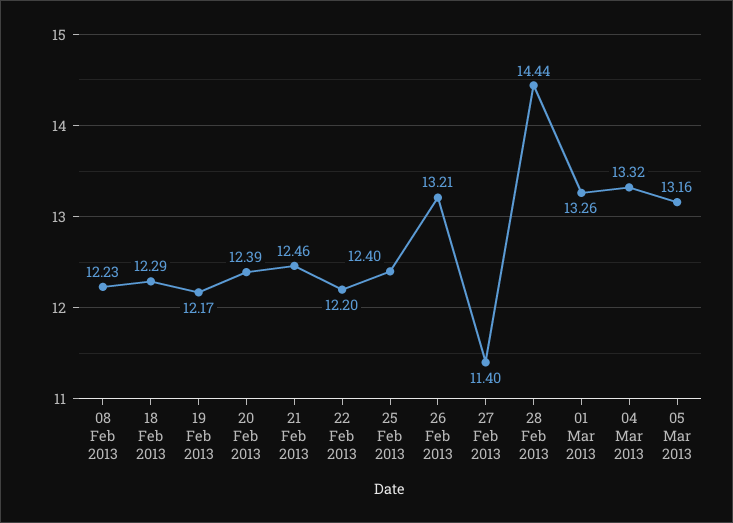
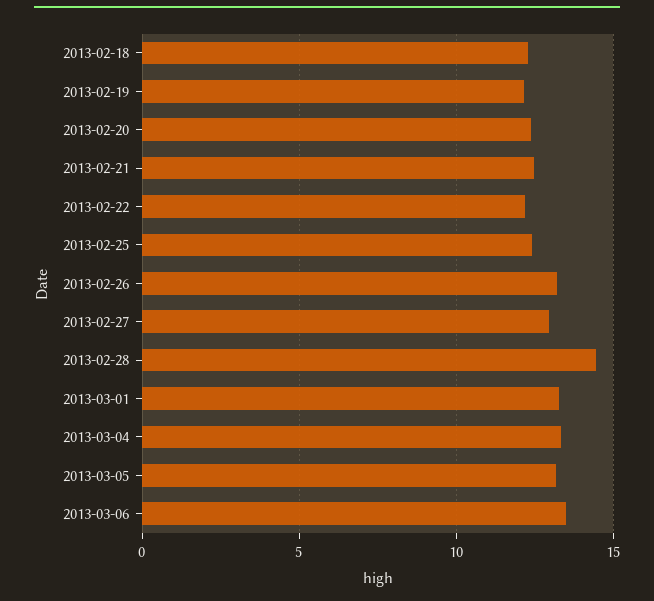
08 Feb 2013: 12.23 -> none
27 Feb 2013: 11.4 -> 13
2013-03-06: none -> 13.5

